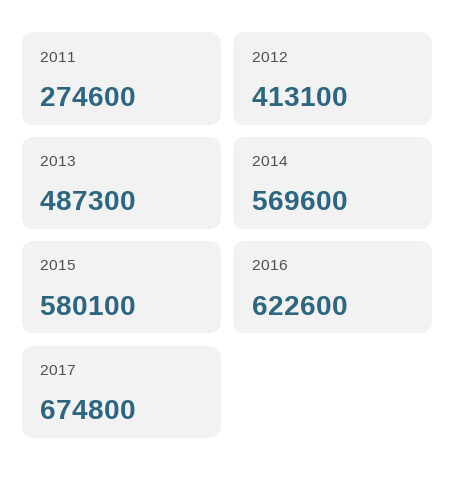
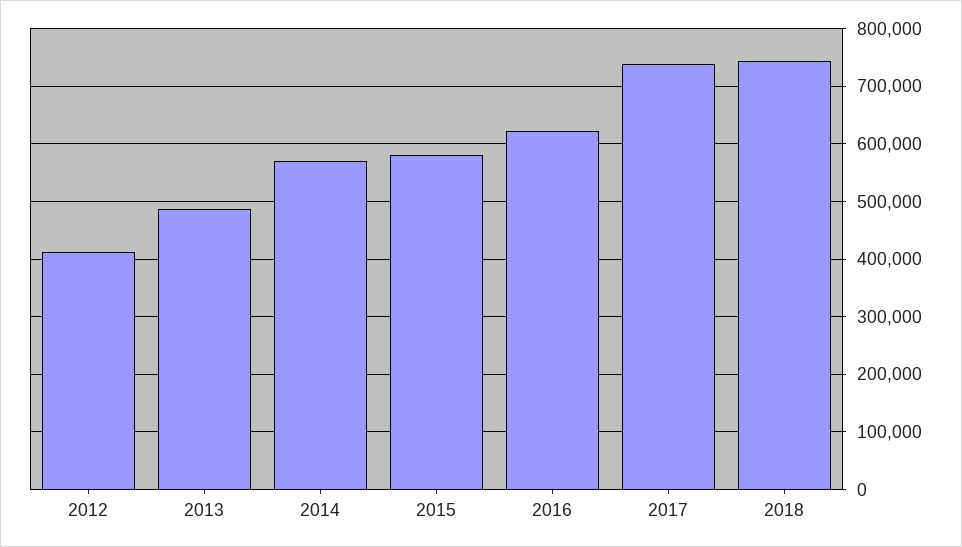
2011: 274600 -> none
2017: 674800 -> 740000
2018: none -> 740000

